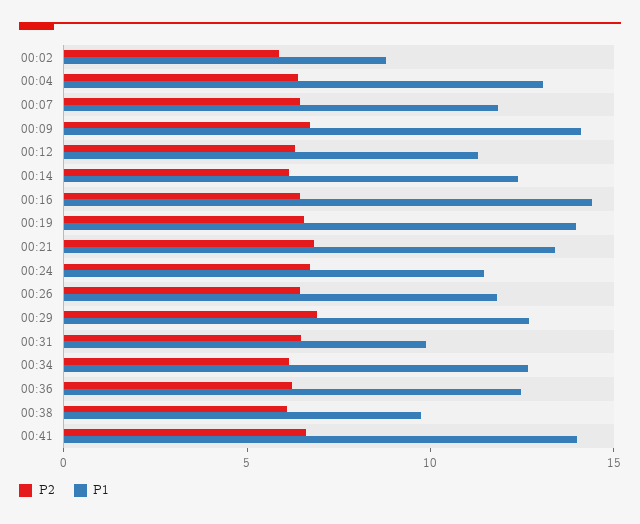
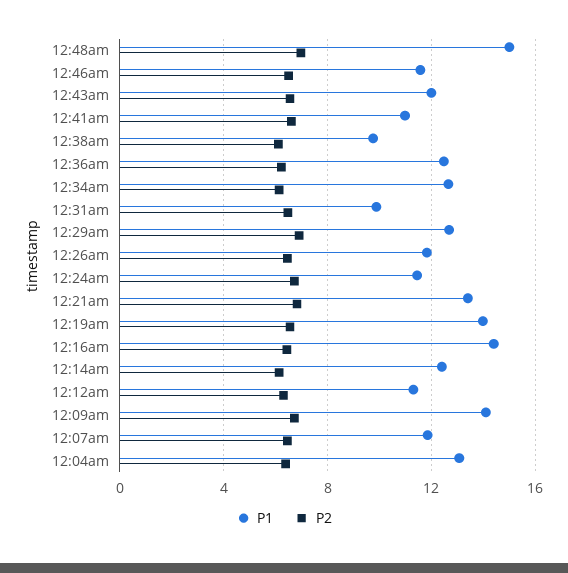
P2, 00:02: 6 -> none
P1, 00:02: 9 -> none
P1, 00:41: 14 -> 11
P1, 12:48am: none -> 15
P2, 12:48am: none -> 7
P1, 12:46am: none -> 11.5
P2, 12:46am: none -> 6.5
P1, 12:43am: none -> 12
P2, 12:43am: none -> 6.5

